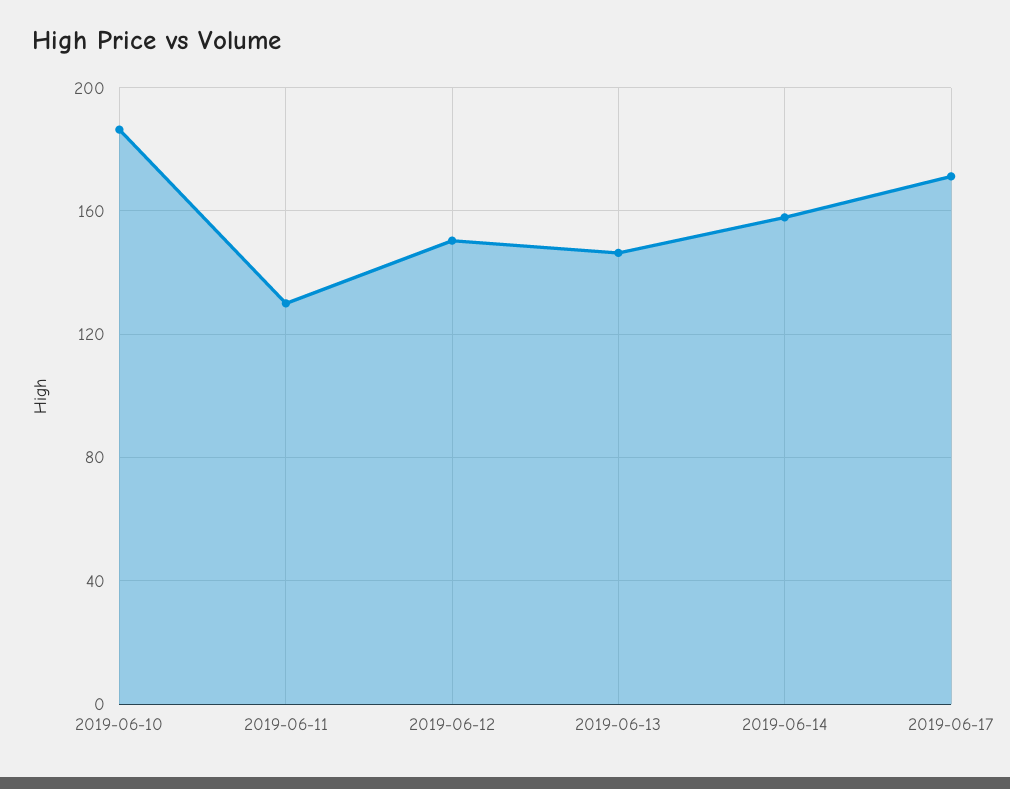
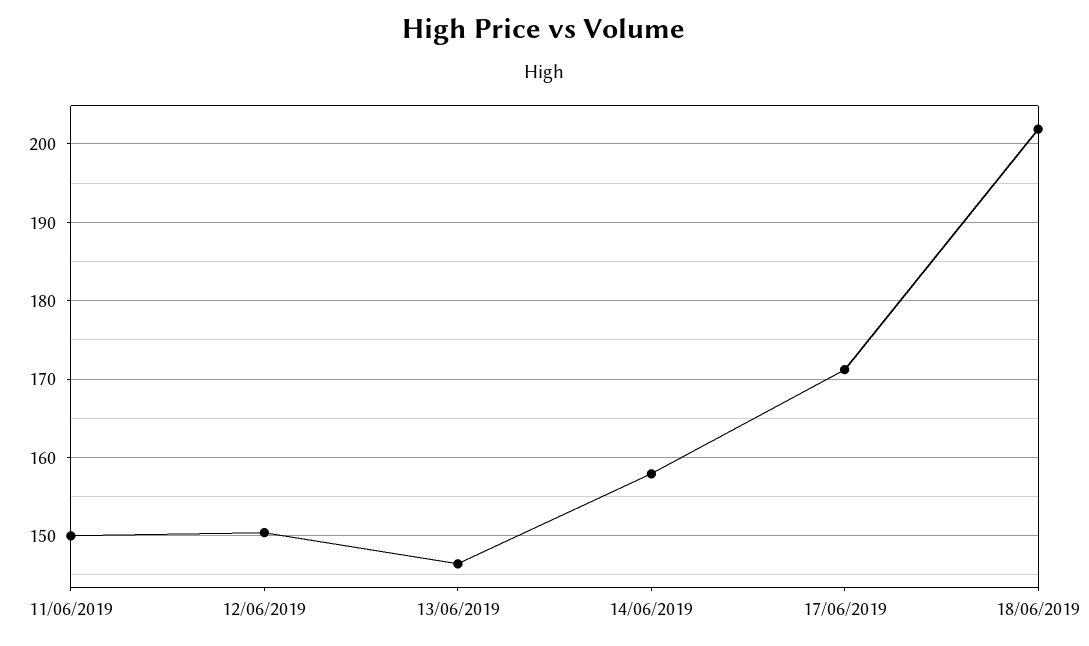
2019-06-10: 185 -> none
2019-06-11: 130 -> 150
18/06/2019: none -> 202

